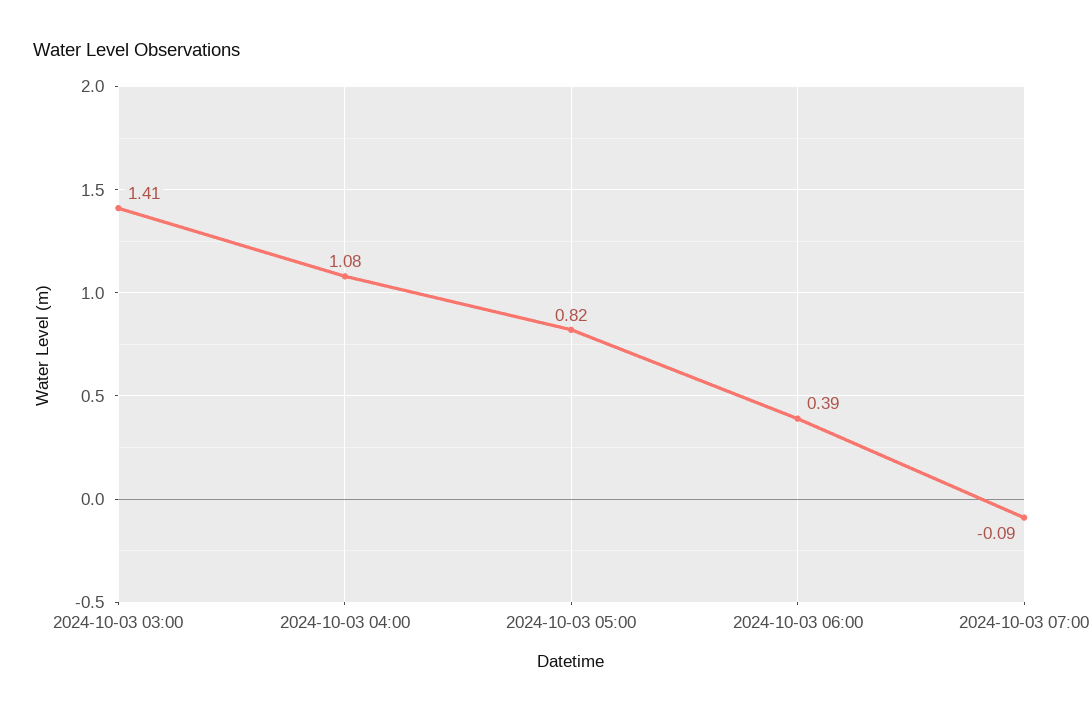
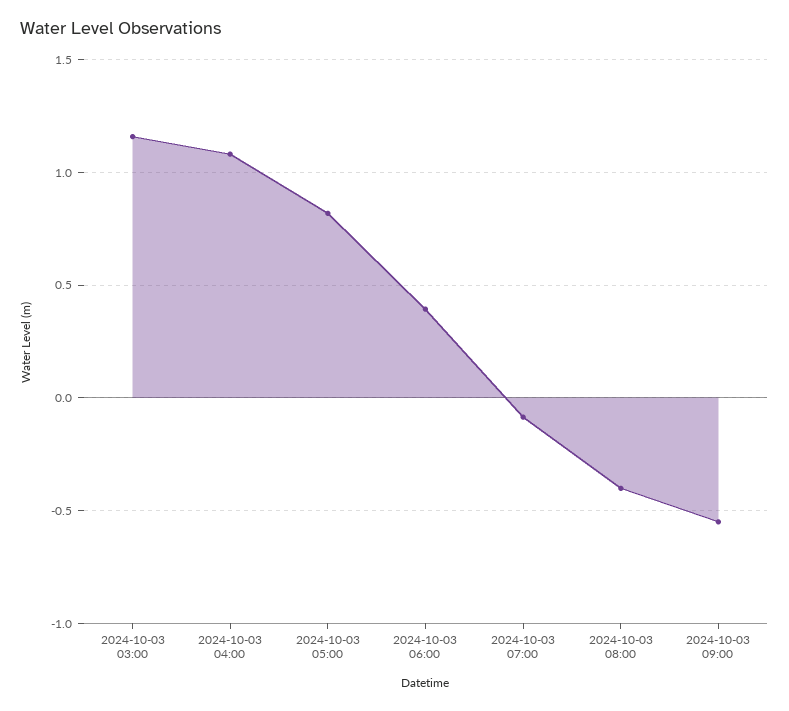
2024-10-03 03:00: 1.41 -> 1.15
2024-10-03 08:00: none -> -0.4
2024-10-03 09:00: none -> -0.55

